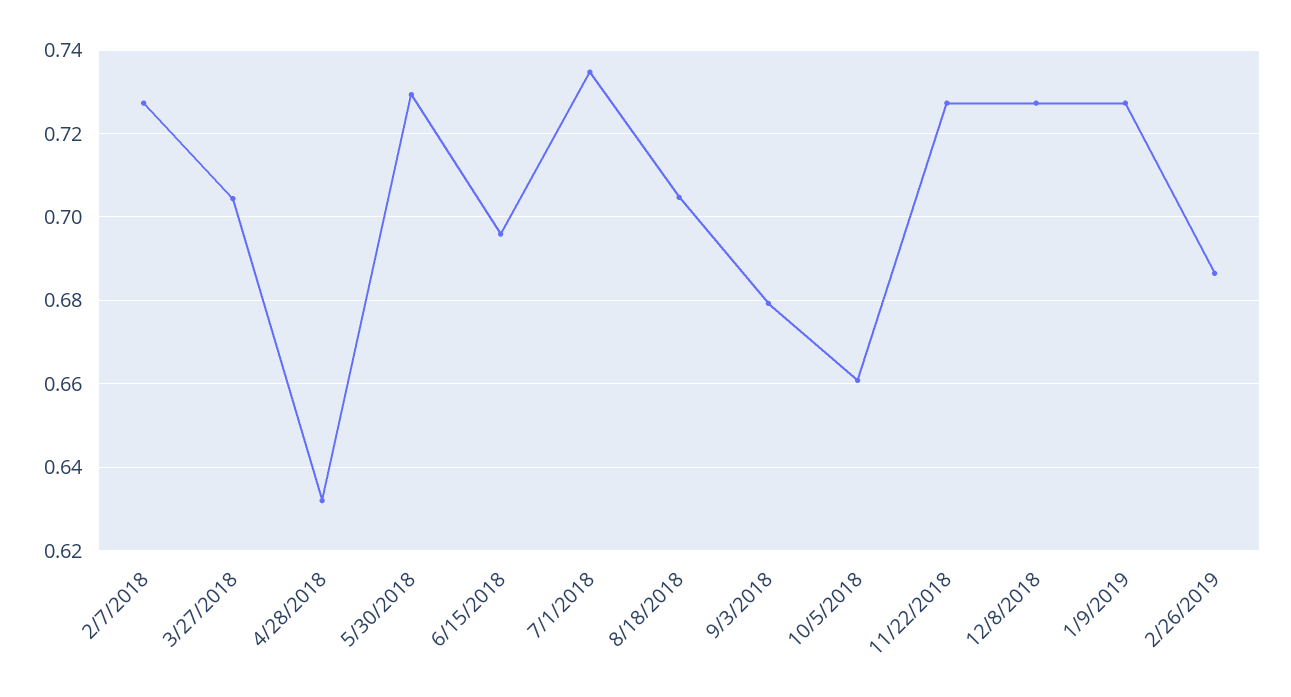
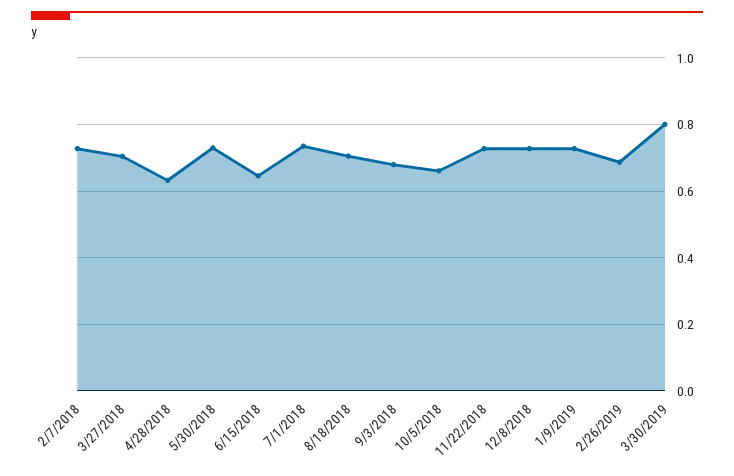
6/15/2018: 0.696 -> 0.64
3/30/2019: none -> 0.8

